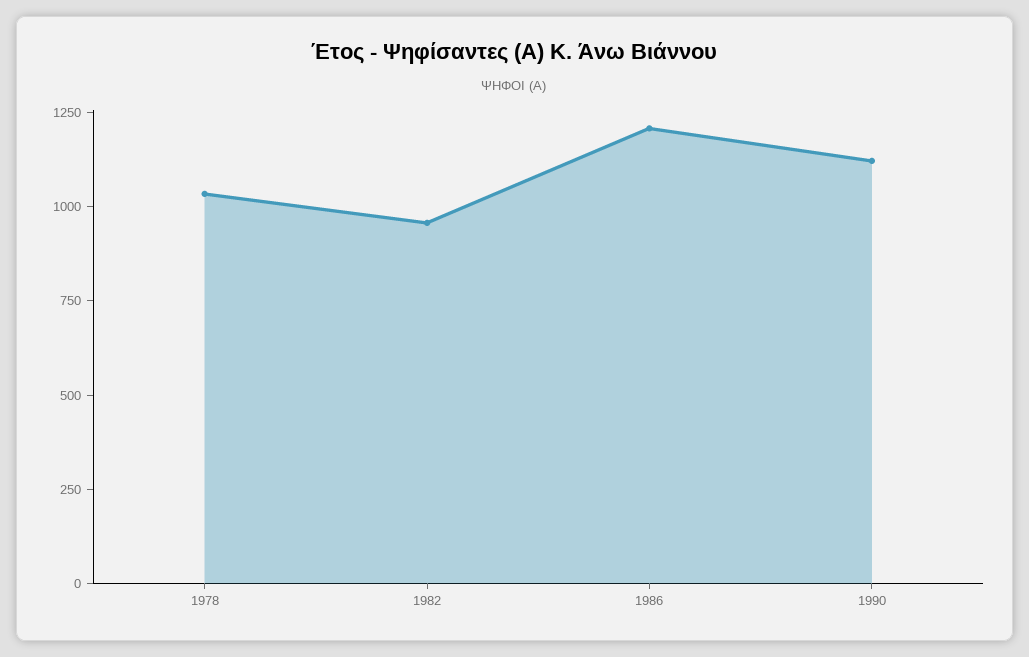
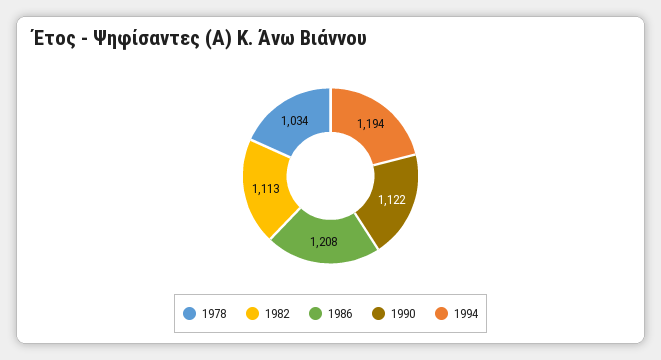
1982: 950 -> 1113
1994: none -> 1194

